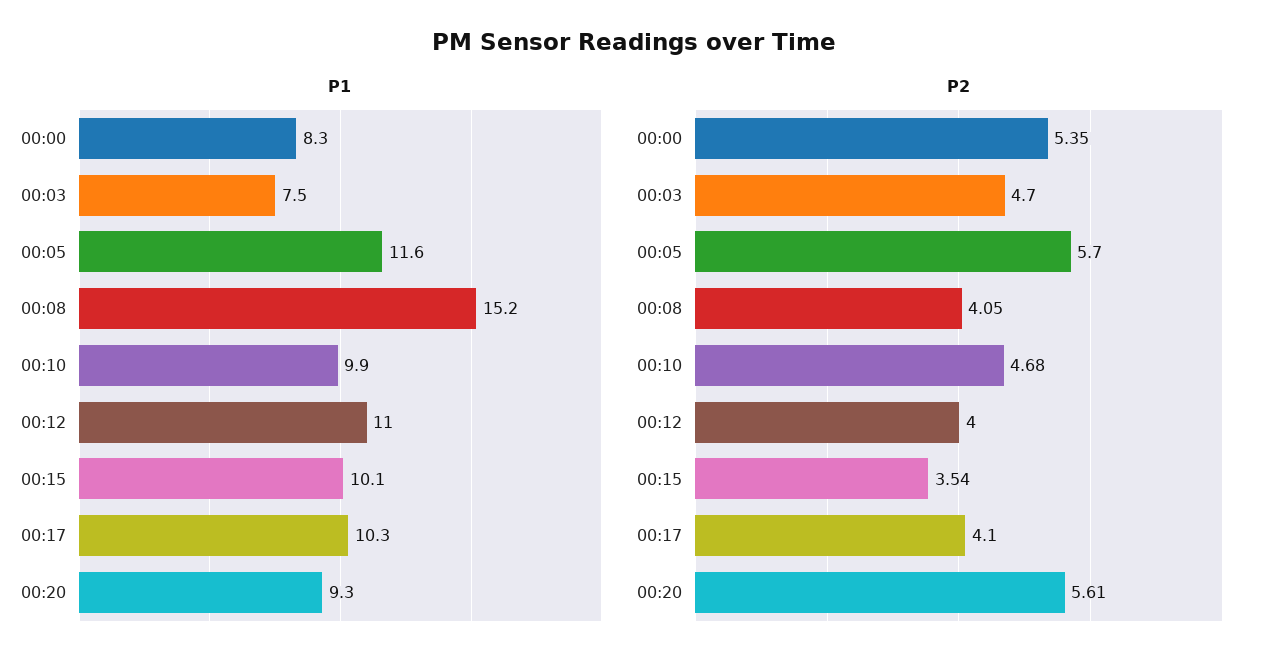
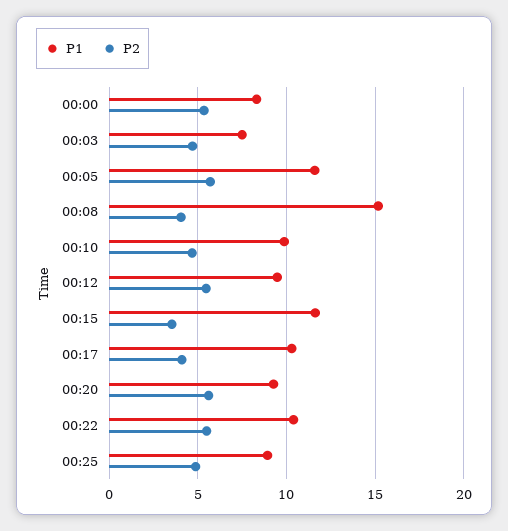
P1, 00:12: 11 -> 9.5
P1, 00:15: 10.1 -> 11.5
P2, 00:12: 4 -> 5.5
P1, 00:22: none -> 10.5
P2, 00:22: none -> 5.5
P1, 00:25: none -> 9
P2, 00:25: none -> 5

